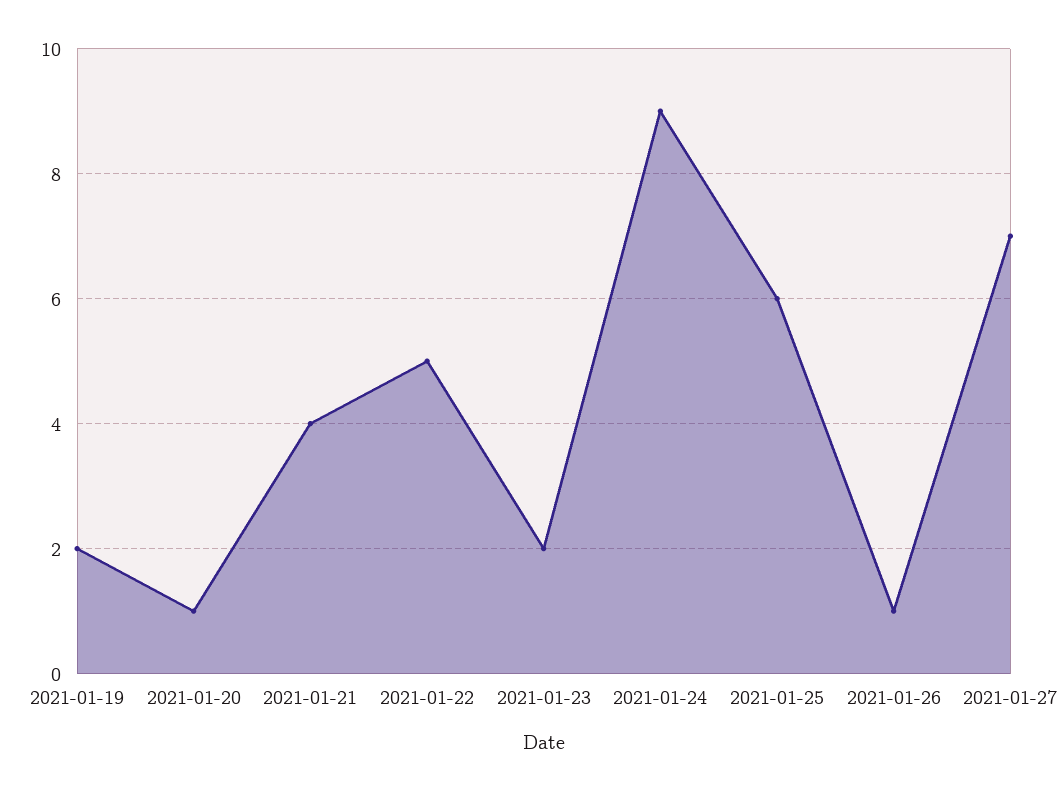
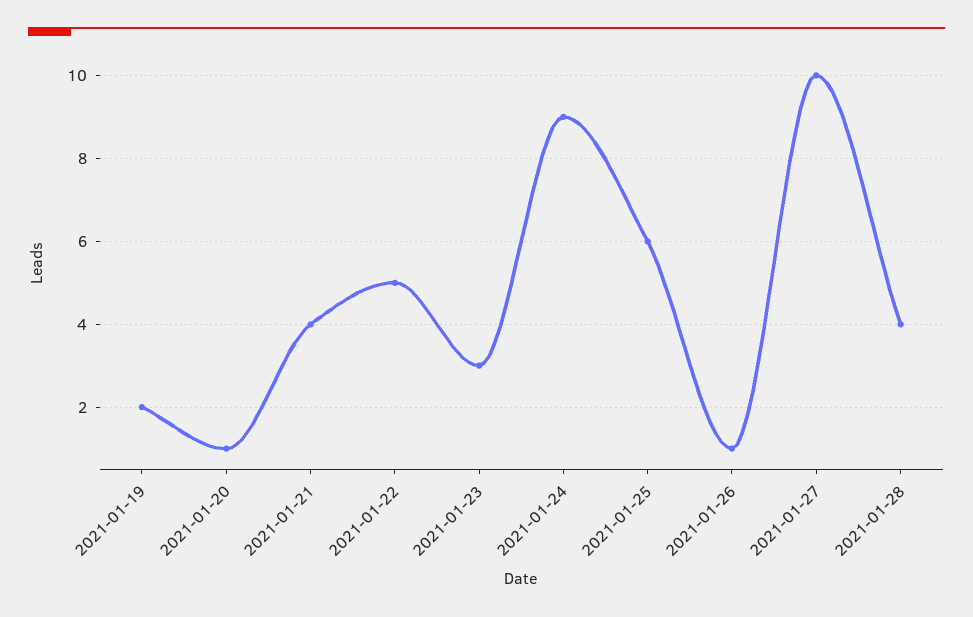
2021-01-23: 2 -> 3
2021-01-27: 7 -> 10
2021-01-28: none -> 4

